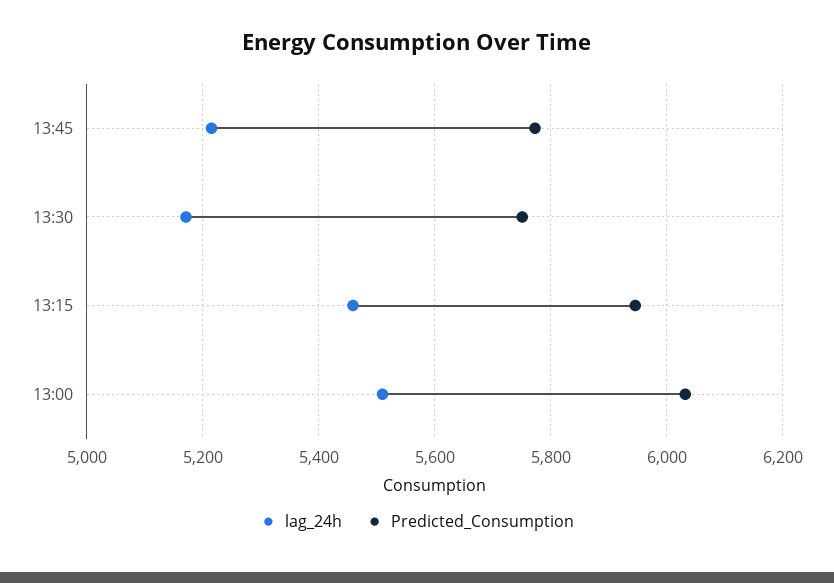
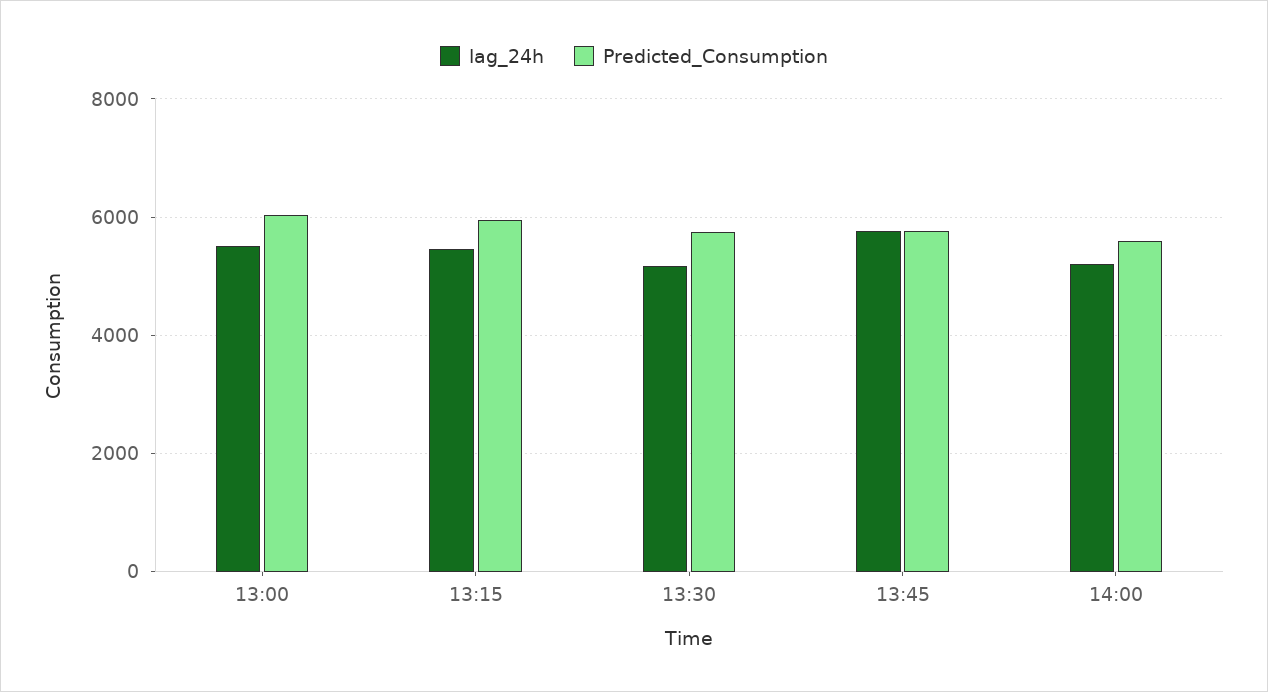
lag_24h, 13:45: 5220 -> 5800
lag_24h, 14:00: none -> 5200
Predicted_Consumption, 14:00: none -> 5600

